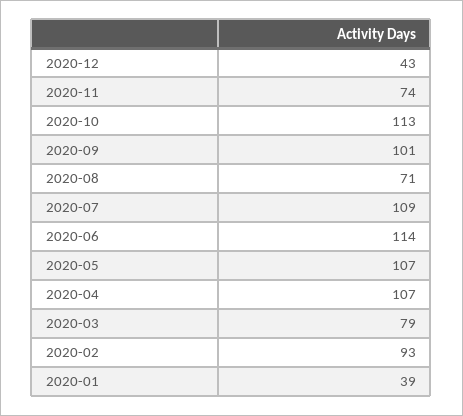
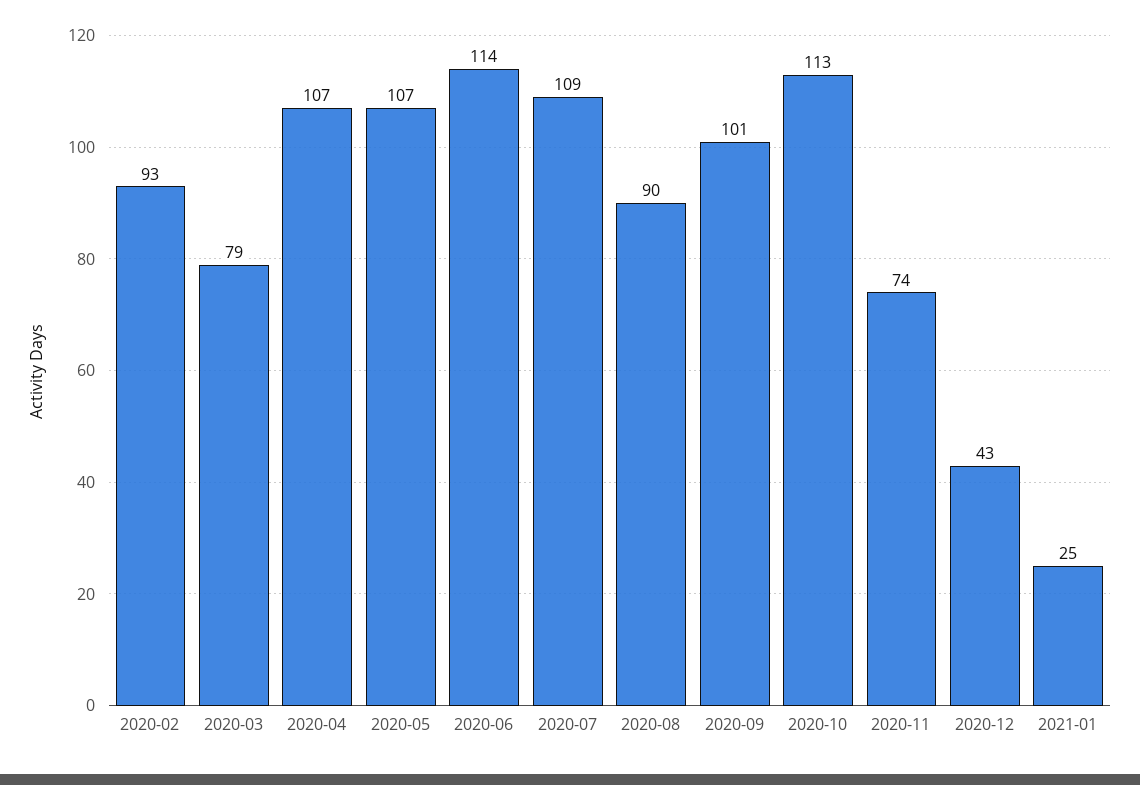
2020-08: 71 -> 90
2020-01: 39 -> none
2021-01: none -> 25

